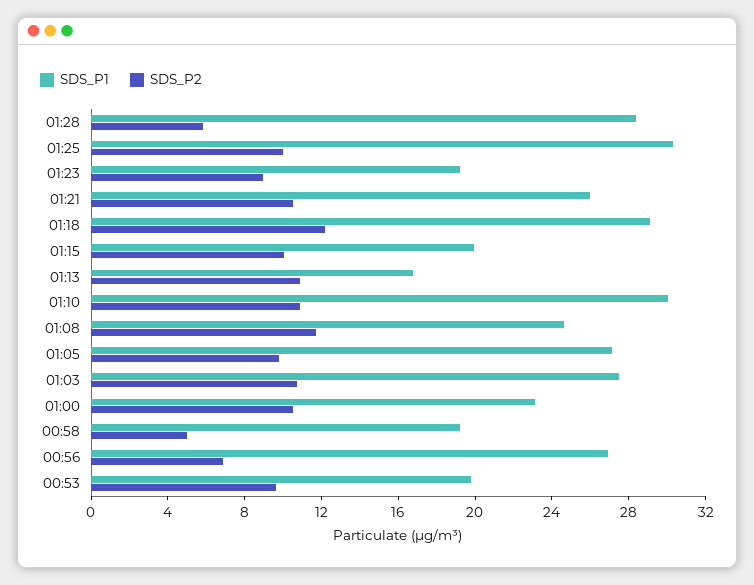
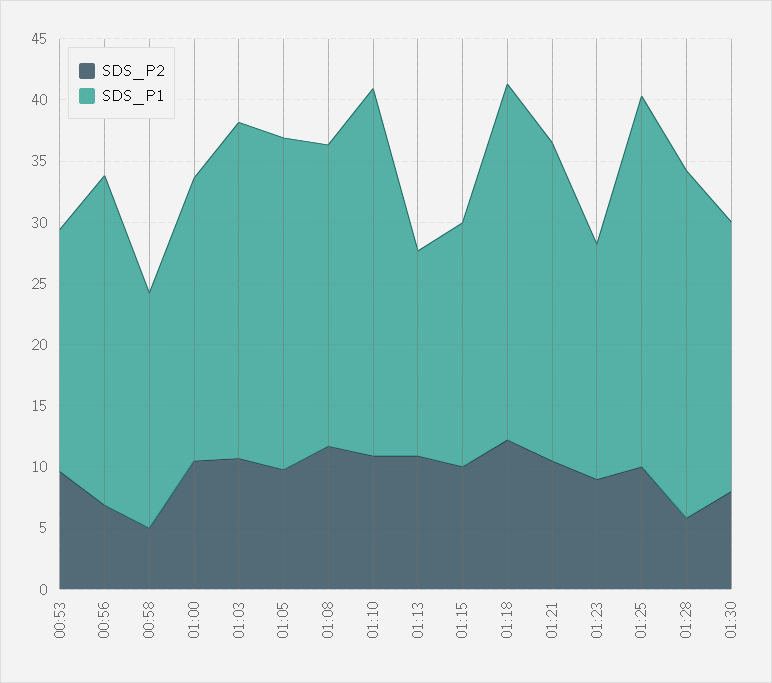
SDS_P2, 01:30: none -> 8
SDS_P1, 01:30: none -> 22

